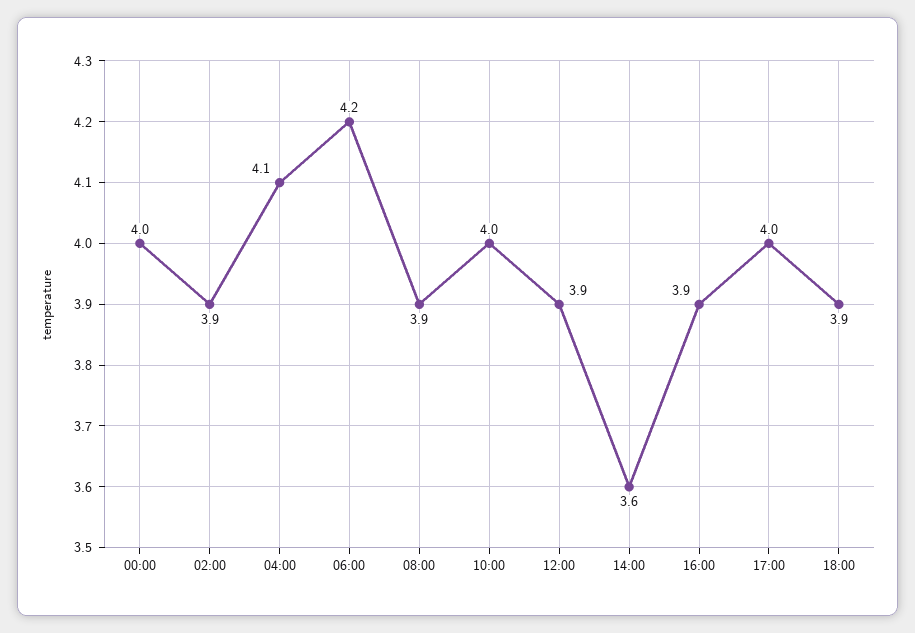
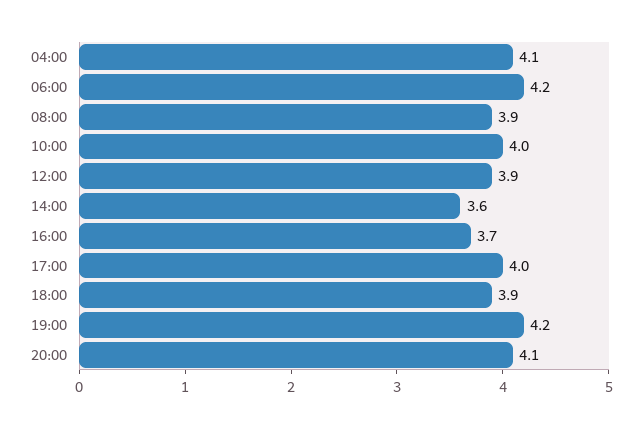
00:00: 4 -> none
02:00: 3.9 -> none
16:00: 3.9 -> 3.7
19:00: none -> 4.2
20:00: none -> 4.1

